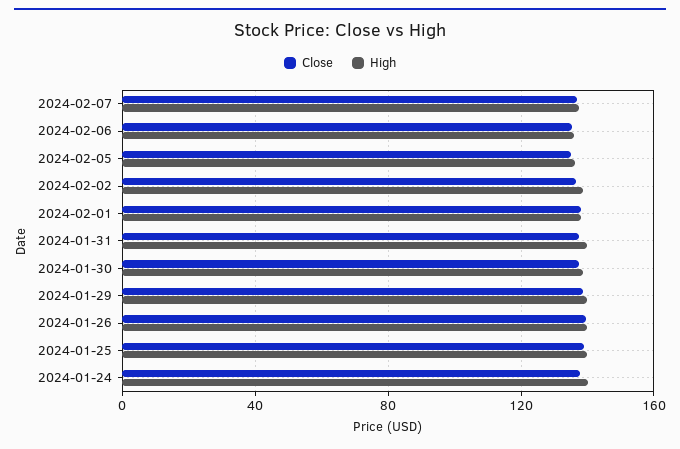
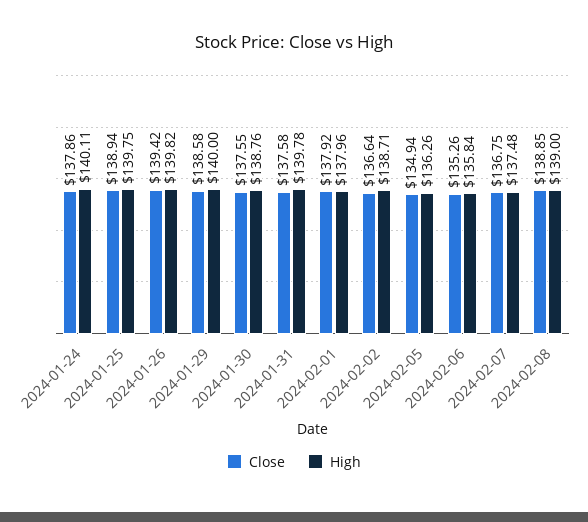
Close, 2024-02-08: none -> 138.85
High, 2024-02-08: none -> 139

